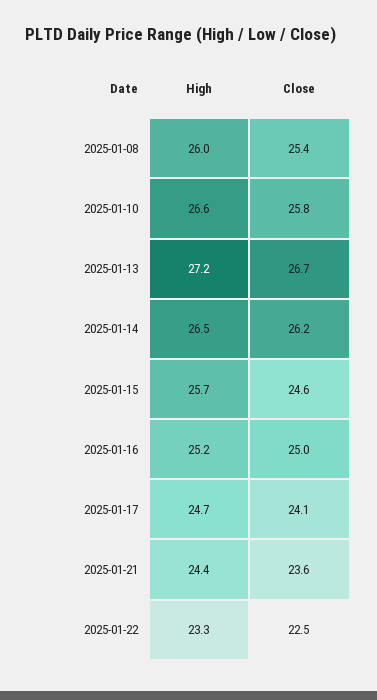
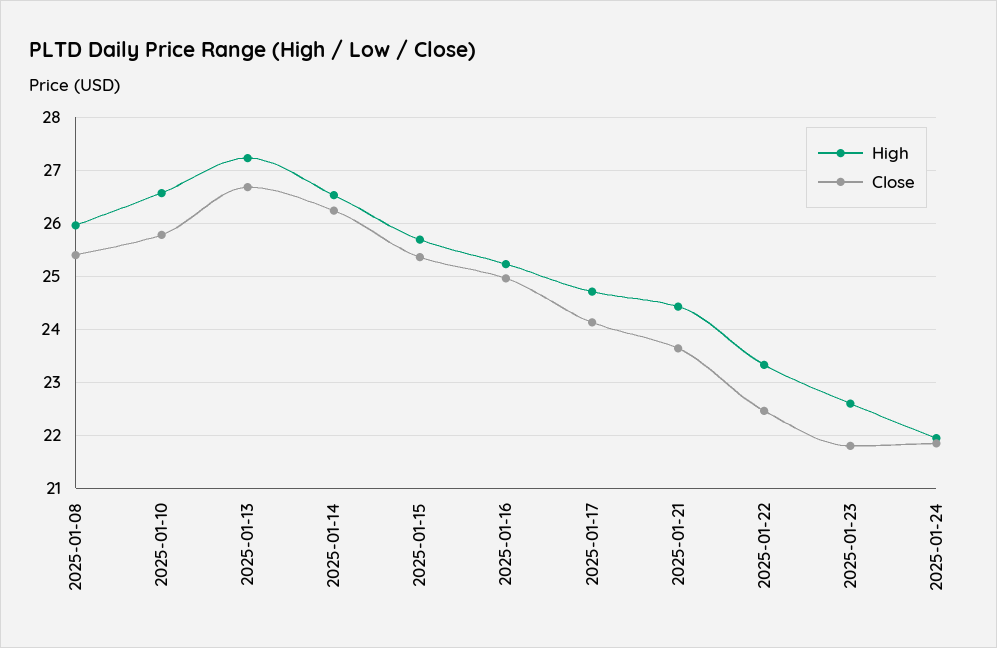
Close, 2025-01-15: 24.6 -> 25.4
High, 2025-01-23: none -> 22.6
Close, 2025-01-23: none -> 21.8
High, 2025-01-24: none -> 22
Close, 2025-01-24: none -> 21.8

